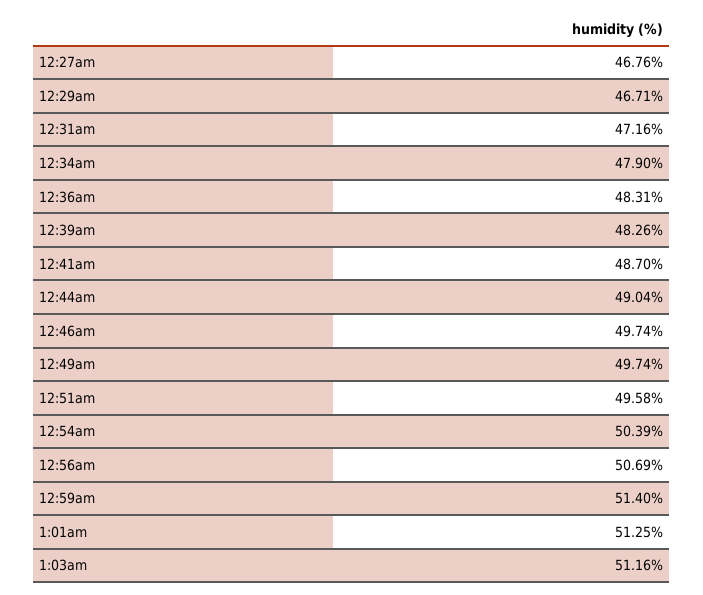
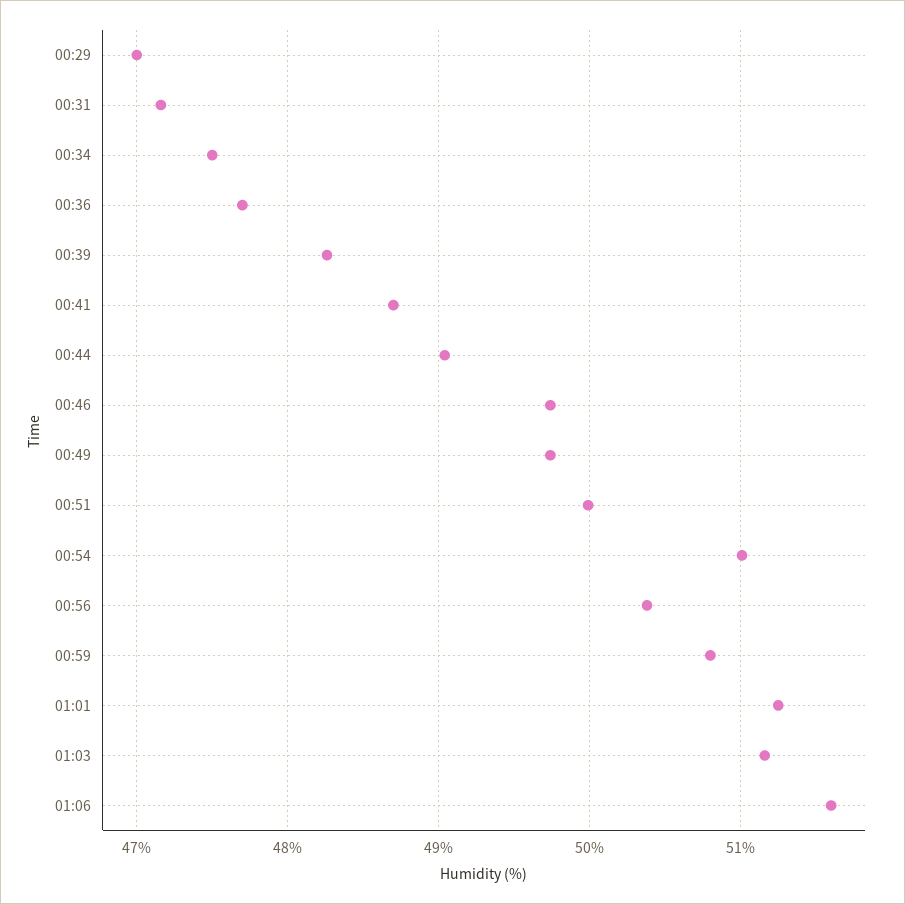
12:27am: 46.76 -> none
12:29am: 46.71 -> 47
12:34am: 47.9 -> 47.5
12:36am: 48.31 -> 47.7
12:51am: 49.58 -> 50
12:54am: 50.39 -> 51
12:56am: 50.69 -> 50.4
12:59am: 51.4 -> 50.8
01:06: none -> 51.6

